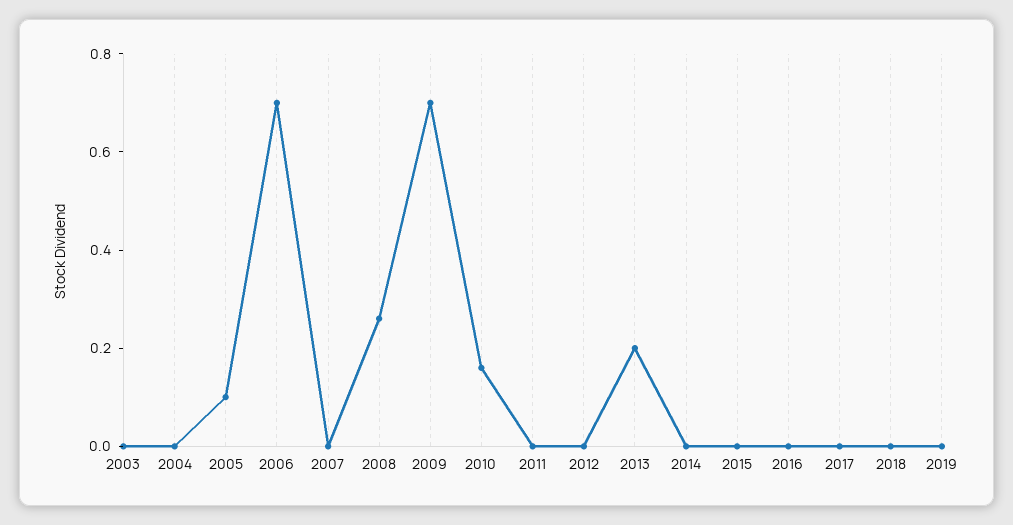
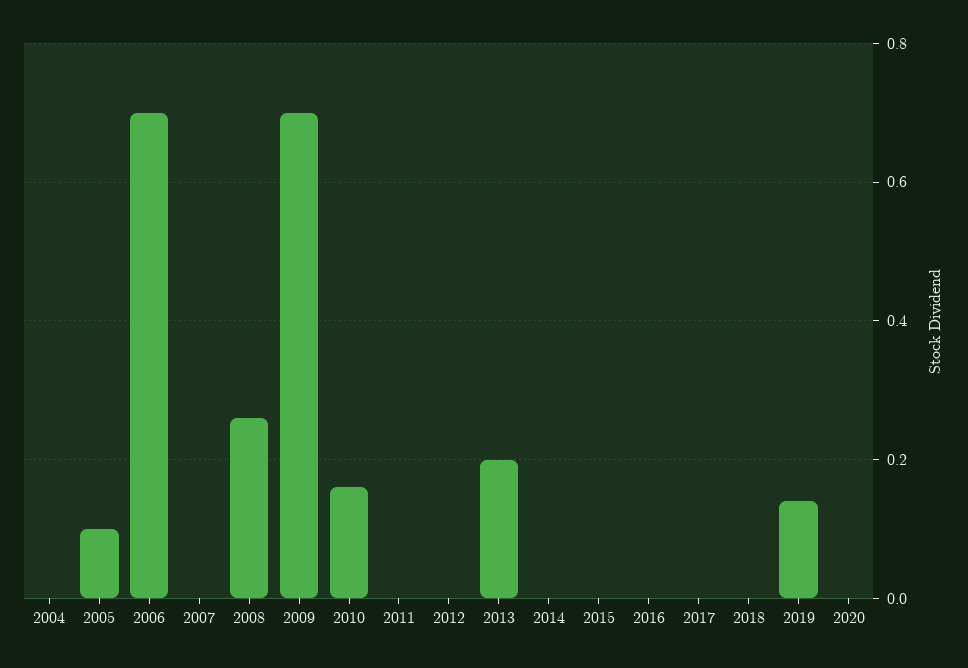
2003: 0 -> none
2019: 0 -> 0.15
2020: none -> 0

